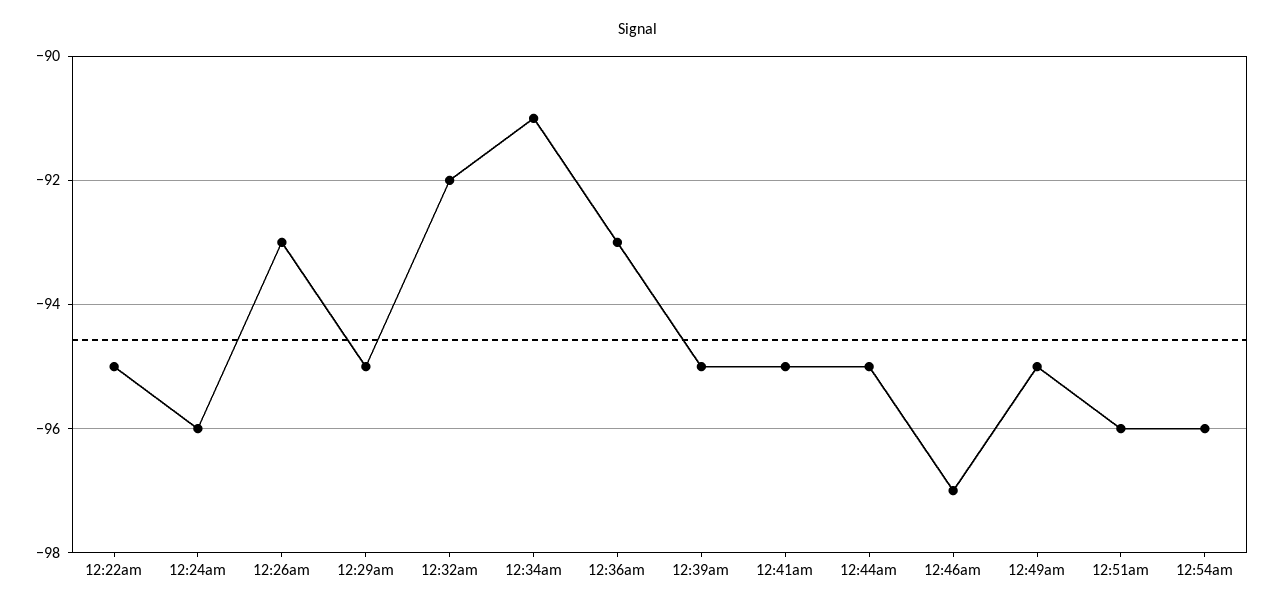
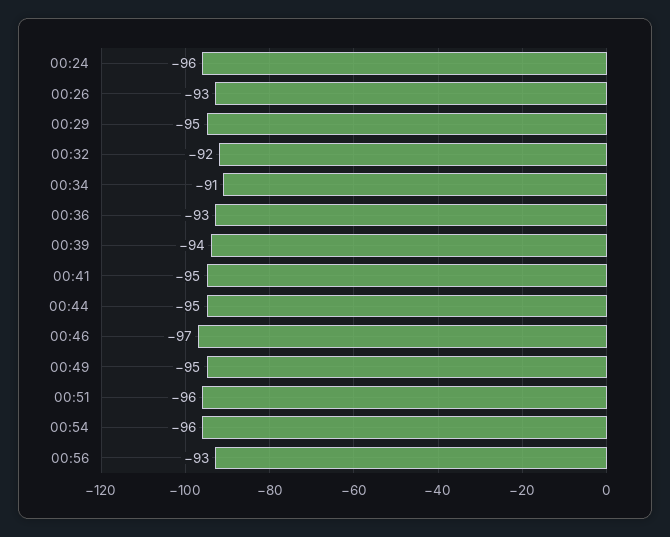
12:22am: -95 -> none
12:39am: -95 -> -94
00:56: none -> -93

